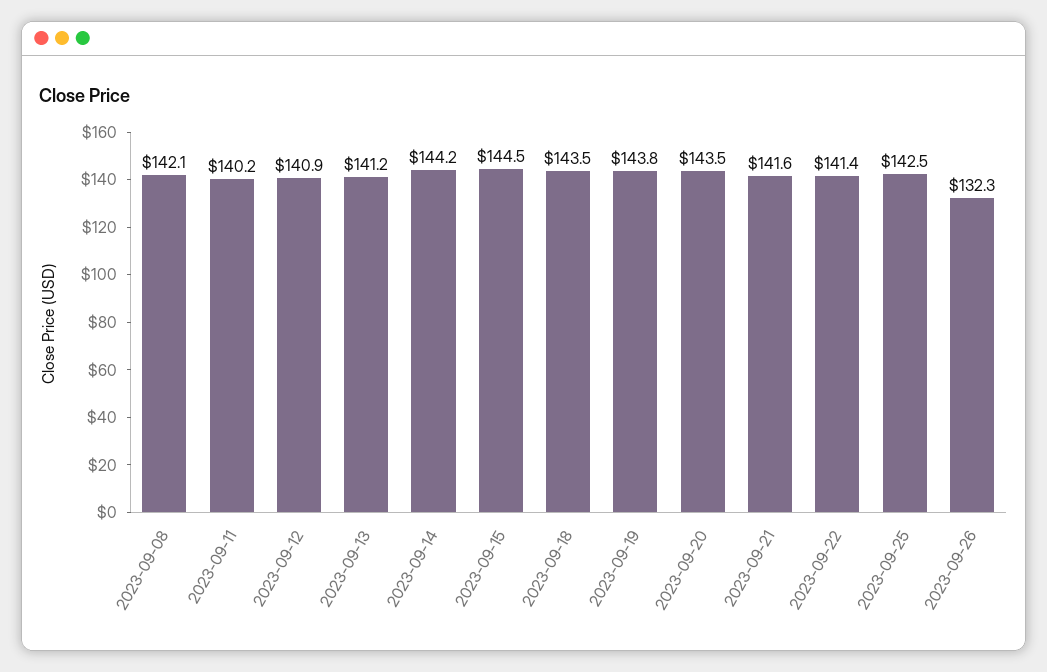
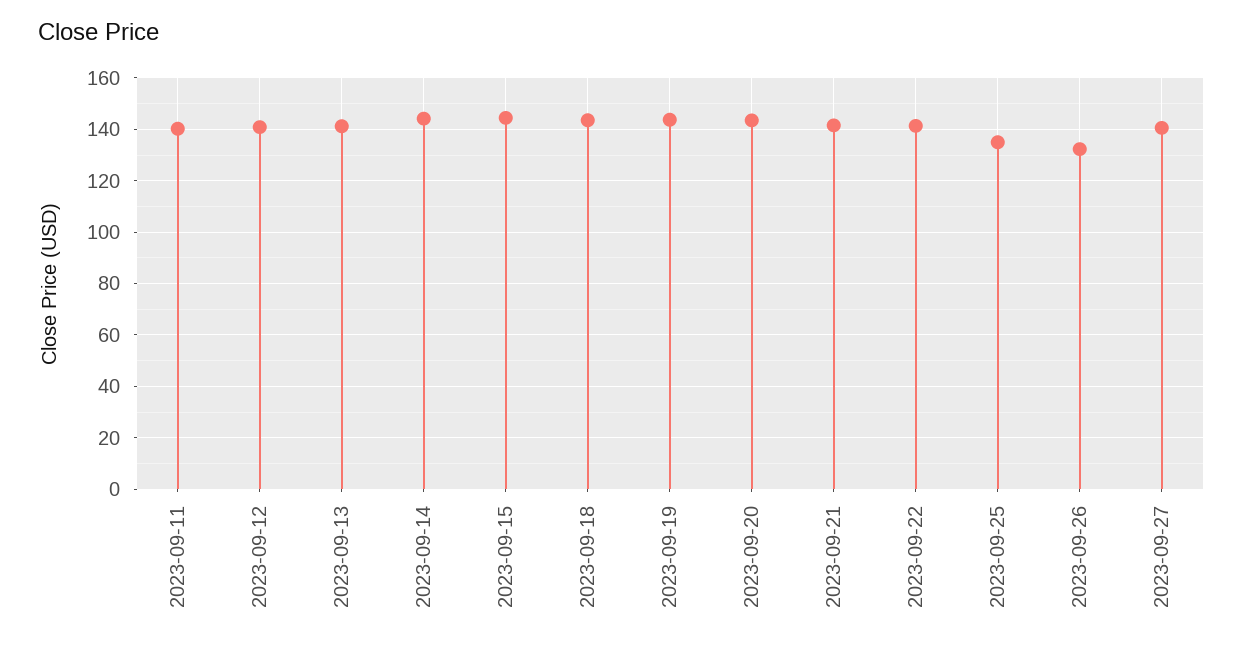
2023-09-08: 142.1 -> none
2023-09-25: 142.5 -> 135
2023-09-27: none -> 140

